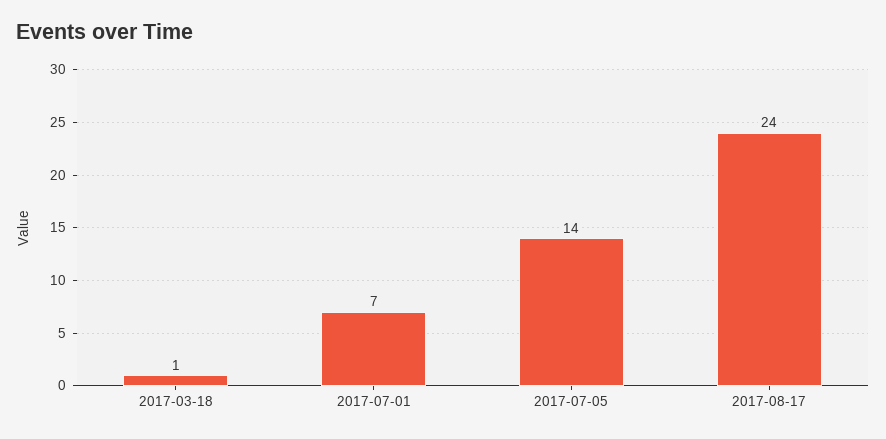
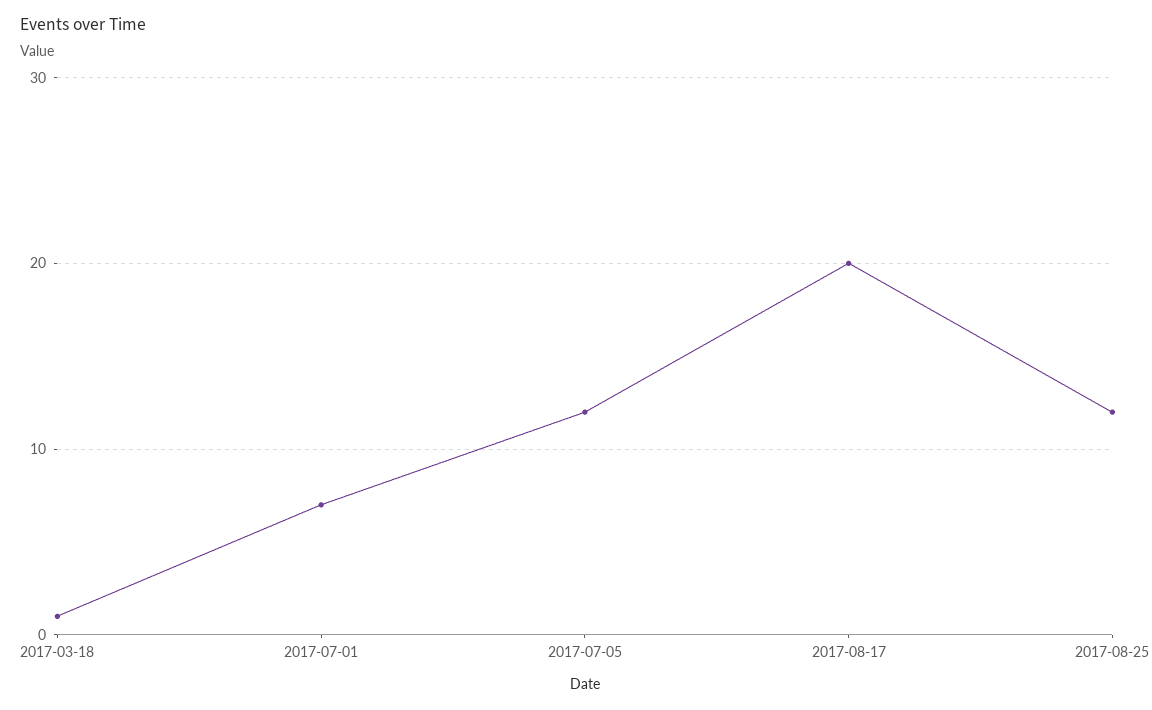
2017-07-05: 14 -> 12
2017-08-17: 24 -> 20
2017-08-25: none -> 12

